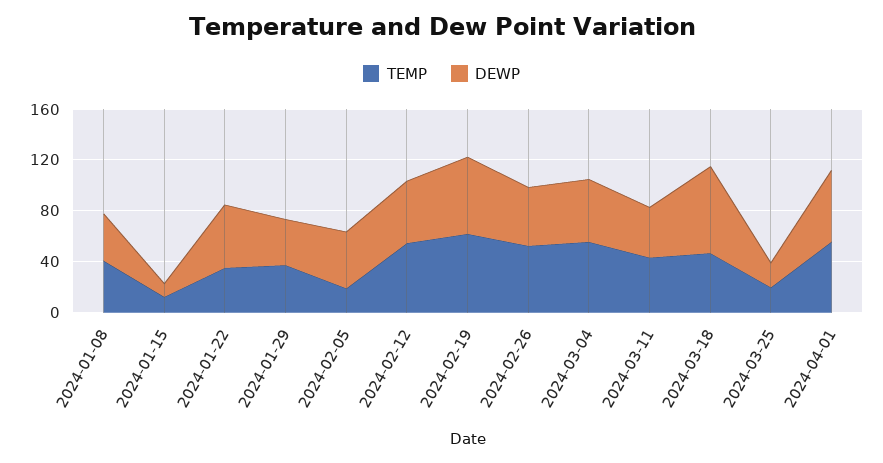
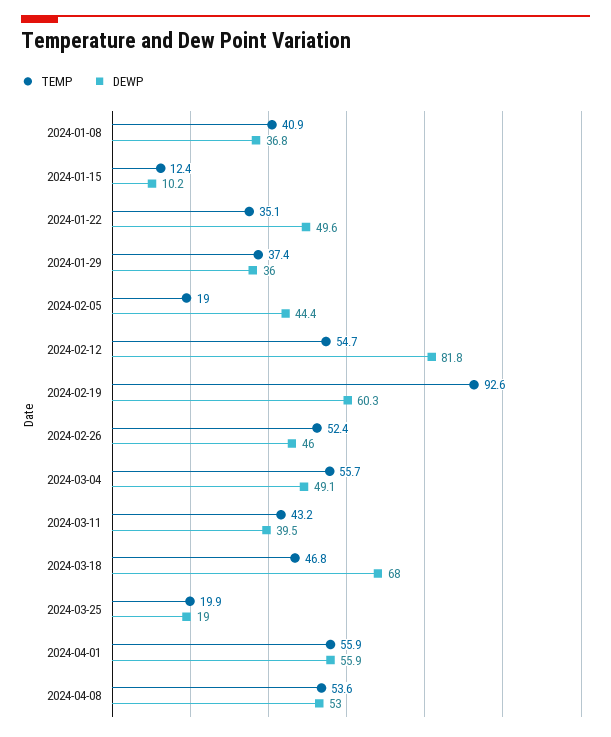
DEWP, 2024-02-12: 50 -> 81.8
TEMP, 2024-02-19: 60 -> 92.6
TEMP, 2024-04-08: none -> 53.6
DEWP, 2024-04-08: none -> 53

